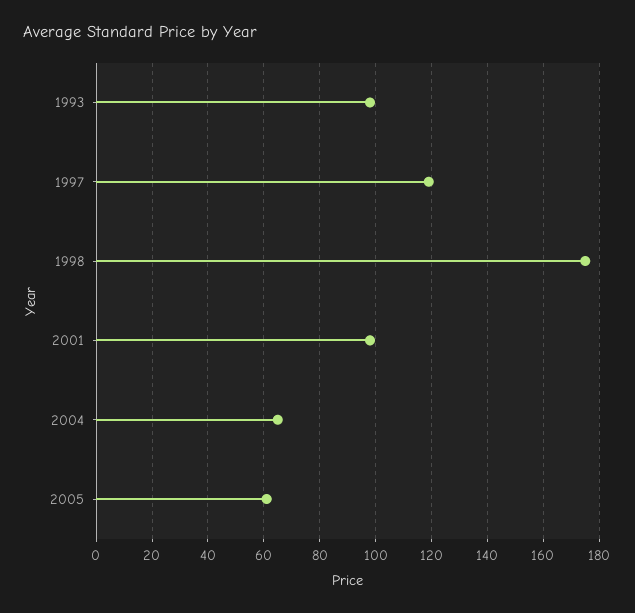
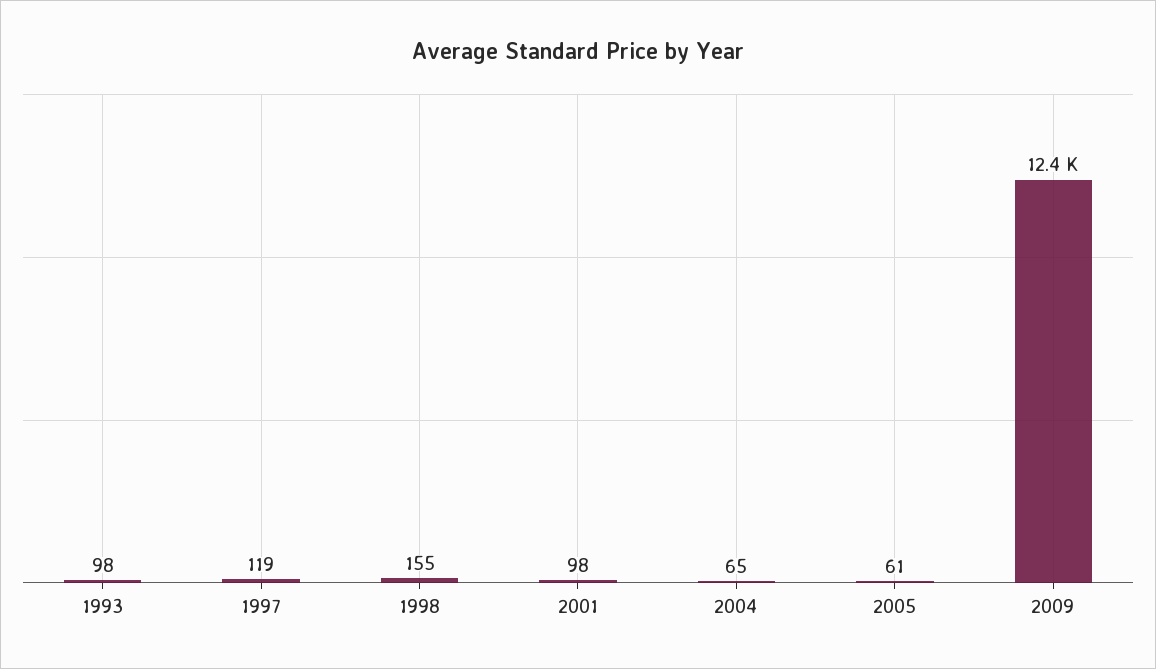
1998: 175 -> 155
2009: none -> 12400

